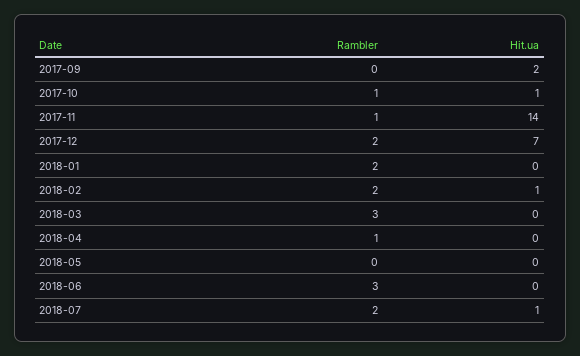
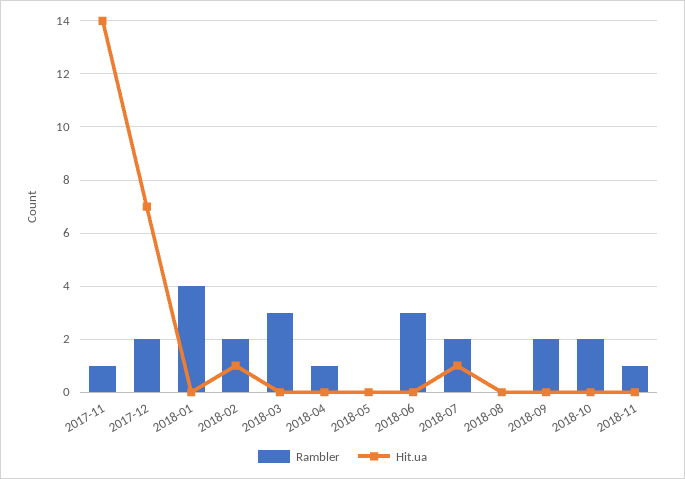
Rambler, 2017-09: 0 -> none
Hit.ua, 2017-09: 2 -> none
Rambler, 2017-10: 1 -> none
Hit.ua, 2017-10: 1 -> none
Rambler, 2018-01: 2 -> 4
Rambler, 2018-08: none -> 0
Hit.ua, 2018-08: none -> 0
Rambler, 2018-09: none -> 2
Hit.ua, 2018-09: none -> 0
Rambler, 2018-10: none -> 2
Hit.ua, 2018-10: none -> 0
Rambler, 2018-11: none -> 1
Hit.ua, 2018-11: none -> 0

